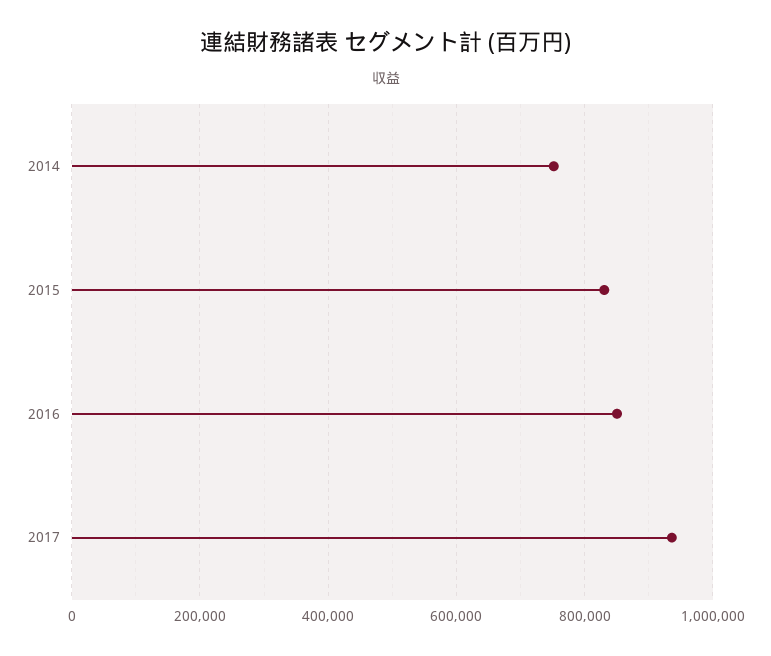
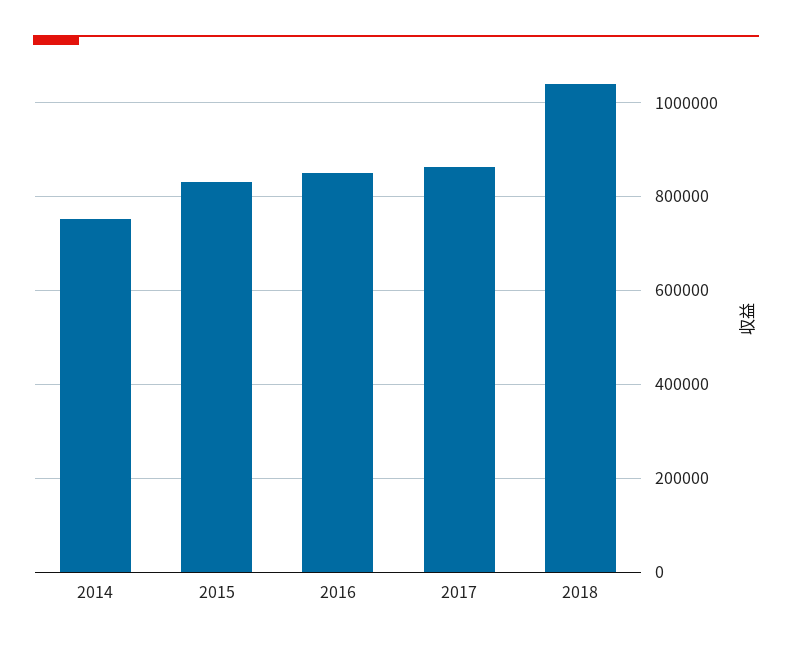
2017: 940000 -> 860000
2018: none -> 1040000

